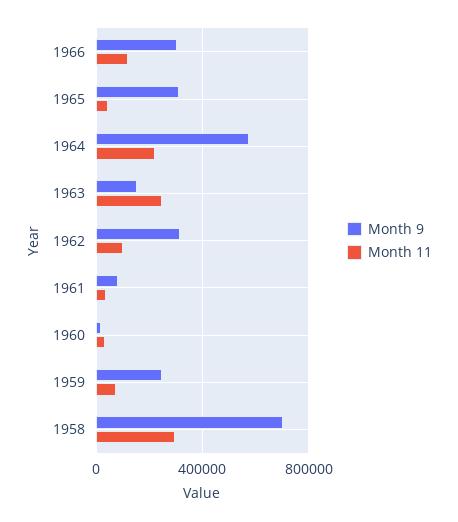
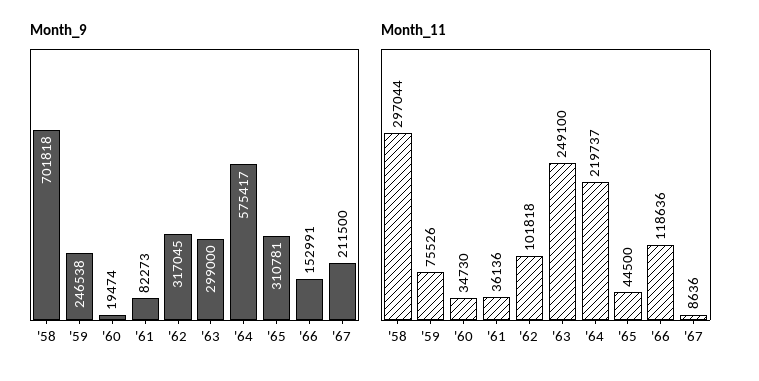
Month 9, 1966: 300000 -> 152991
Month 9, 1963: 150000 -> 299000
Month 9, '67: none -> 211500
Month 11, '67: none -> 8636

